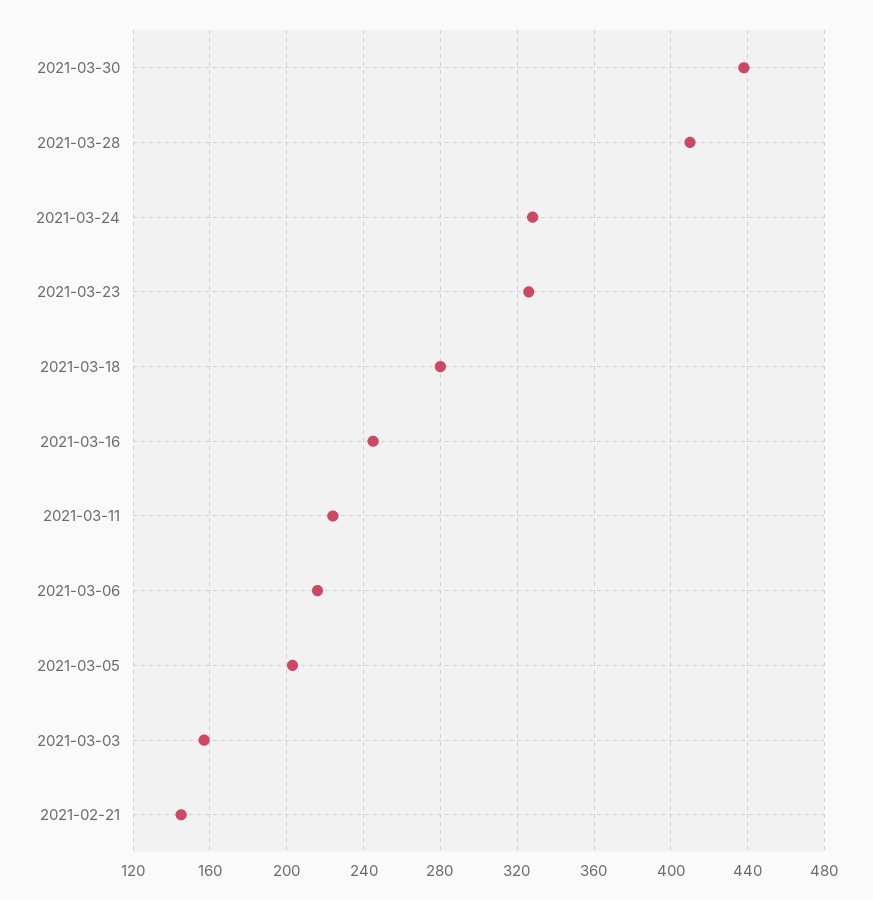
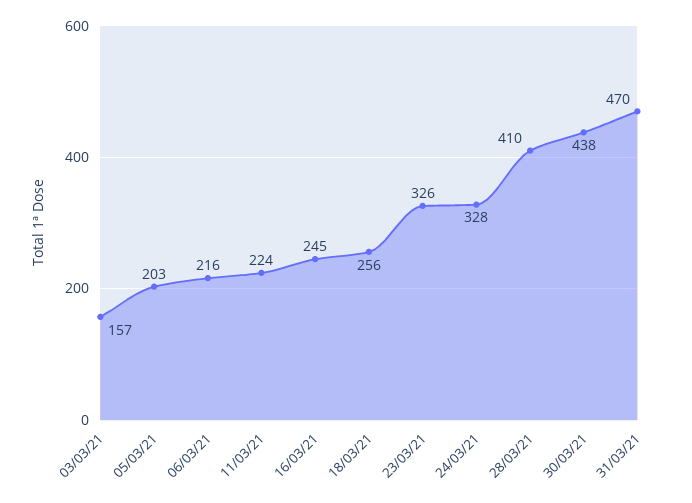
2021-03-18: 280 -> 256
2021-02-21: 145 -> none
31/03/21: none -> 470

